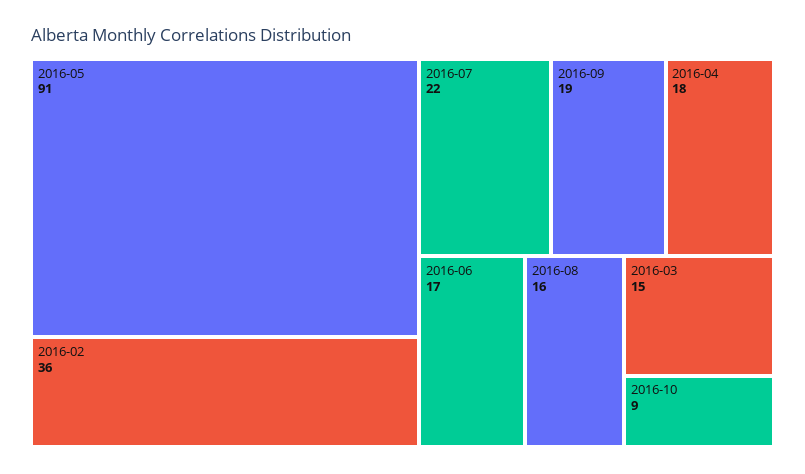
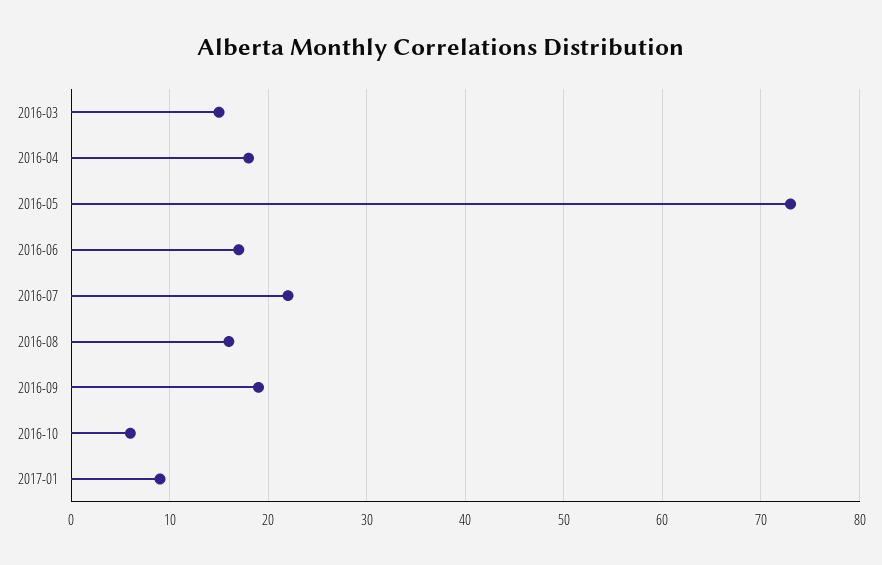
2016-05: 91 -> 73
2016-02: 36 -> none
2016-10: 9 -> 6
2017-01: none -> 9

